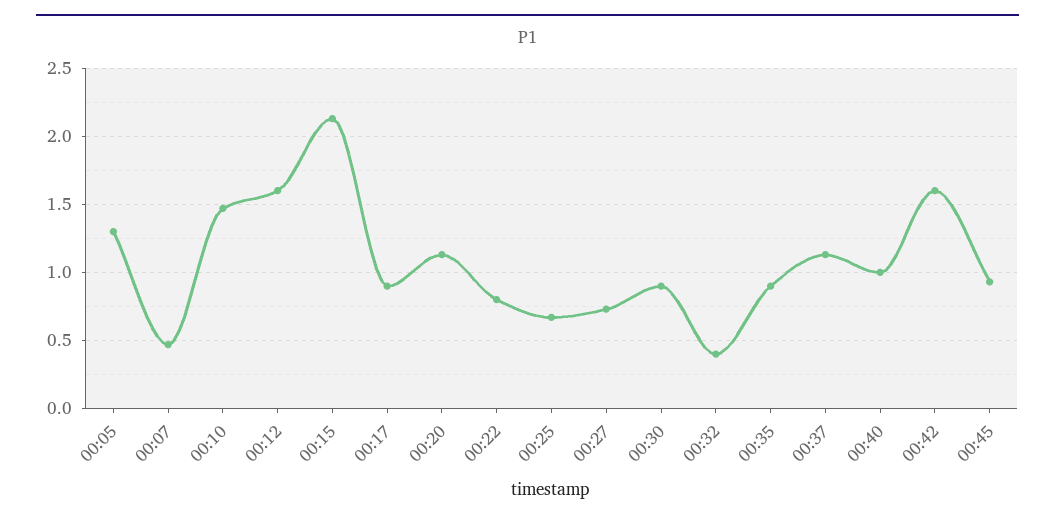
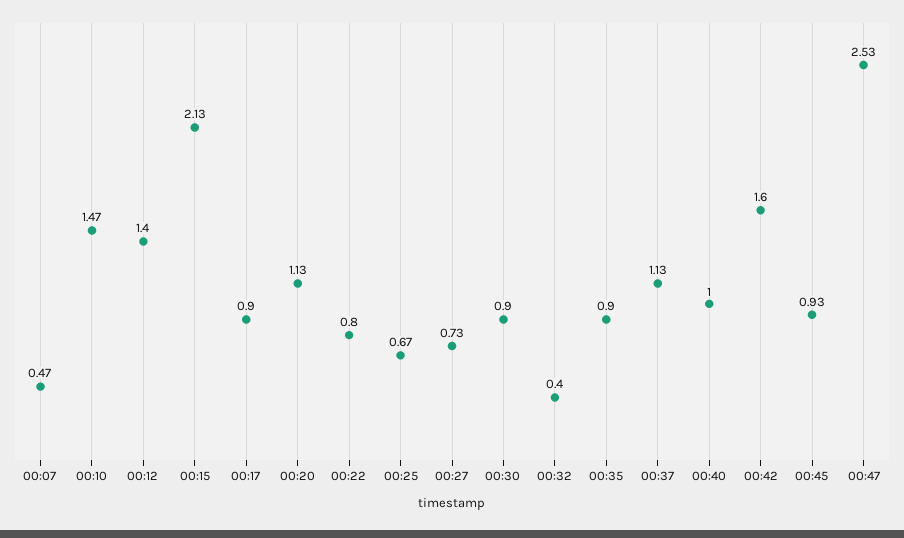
00:05: 1.3 -> none
00:12: 1.6 -> 1.4
00:47: none -> 2.53

